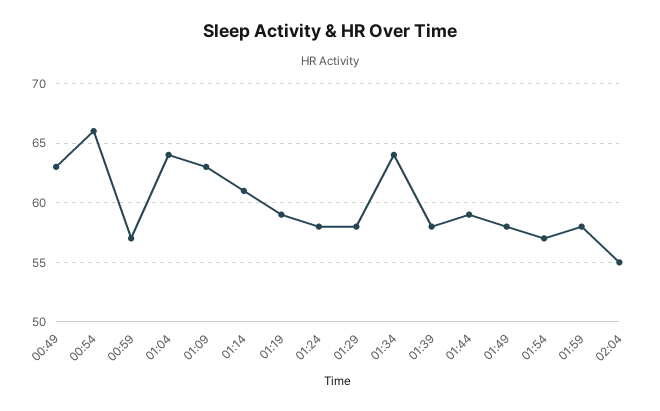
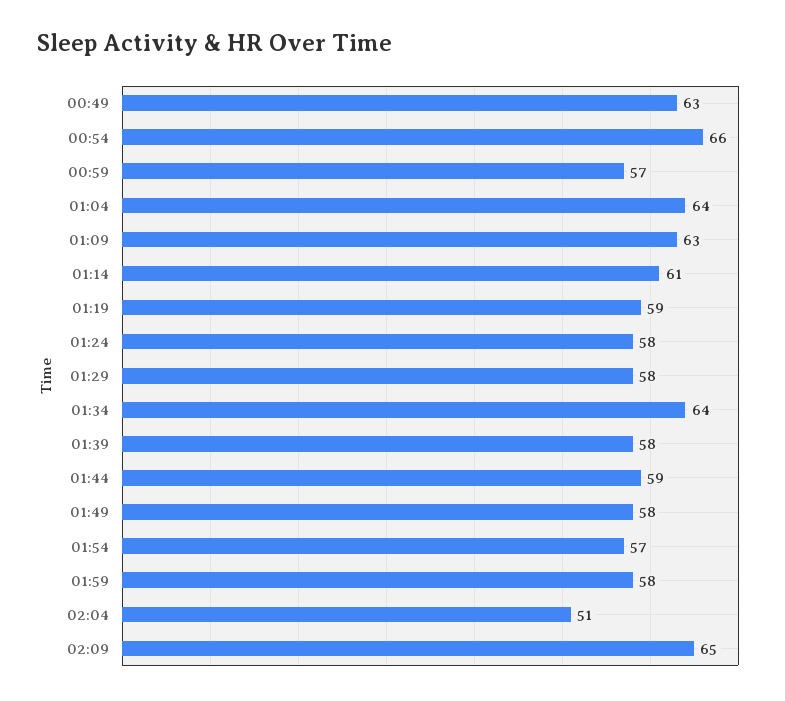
02:04: 55 -> 51
02:09: none -> 65

